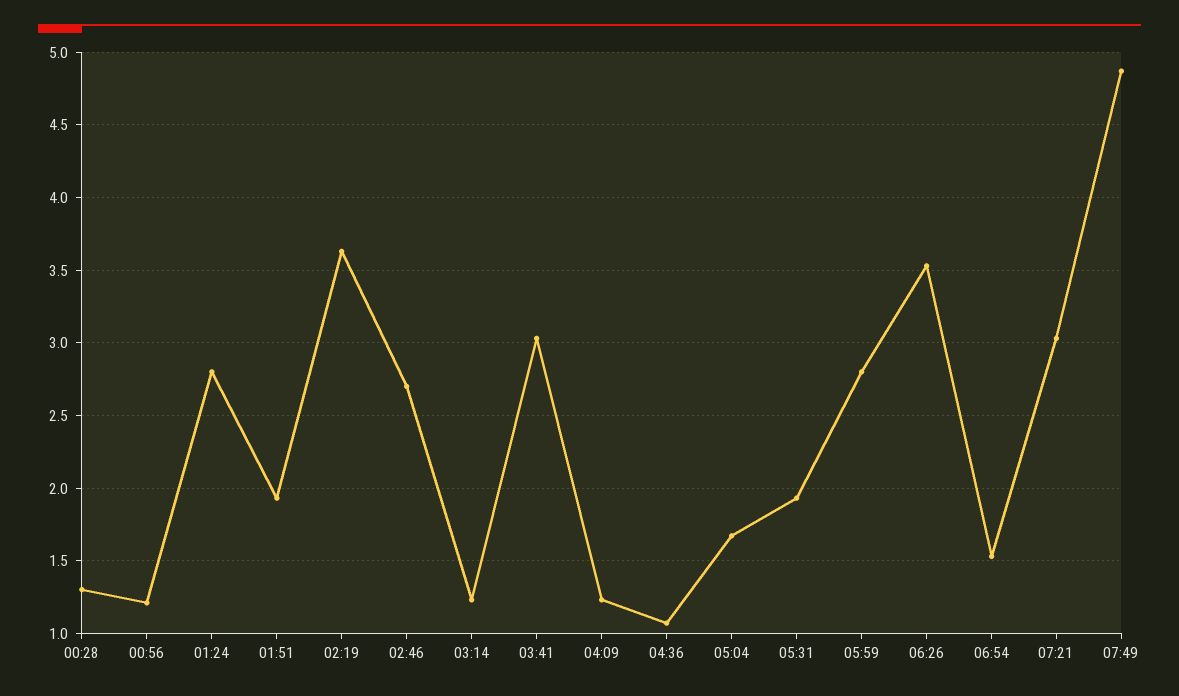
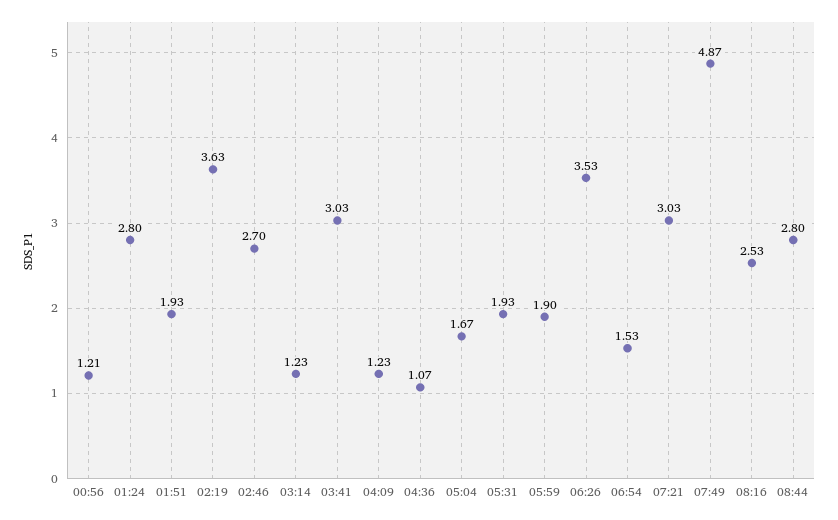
00:28: 1.3 -> none
05:59: 2.8 -> 1.9
08:16: none -> 2.53
08:44: none -> 2.8

